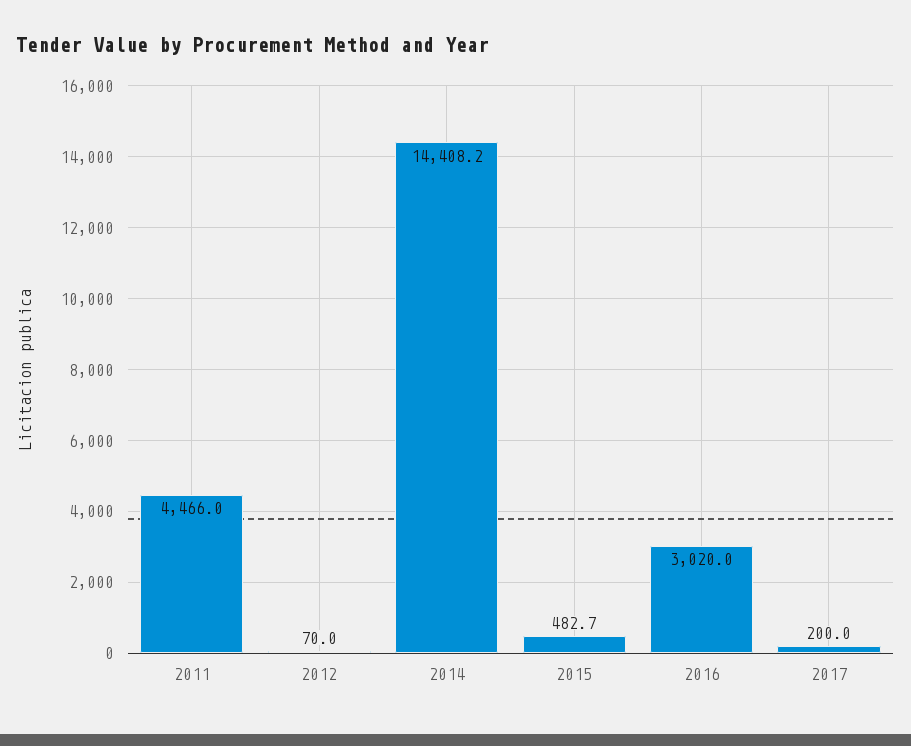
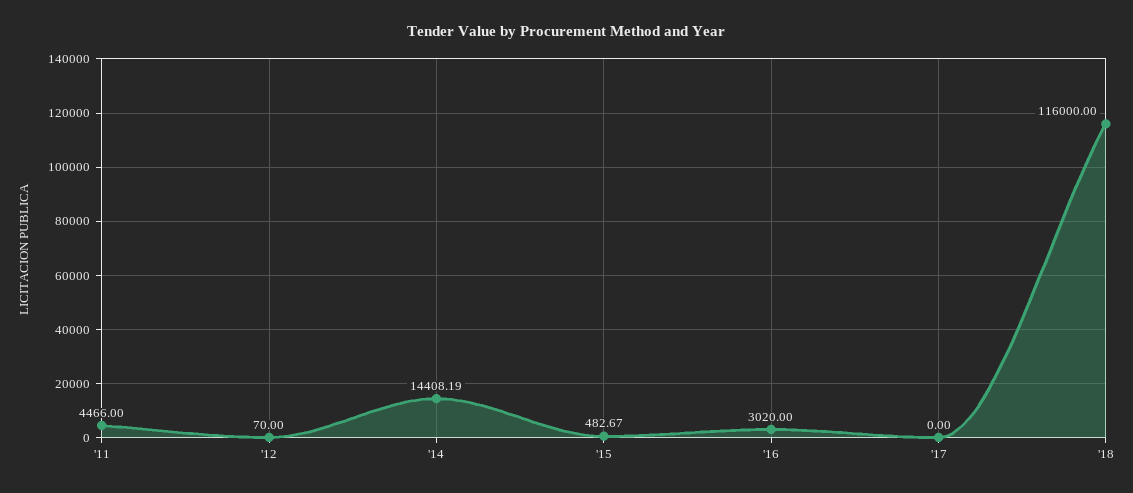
2017: 200 -> 0
'18: none -> 116000

